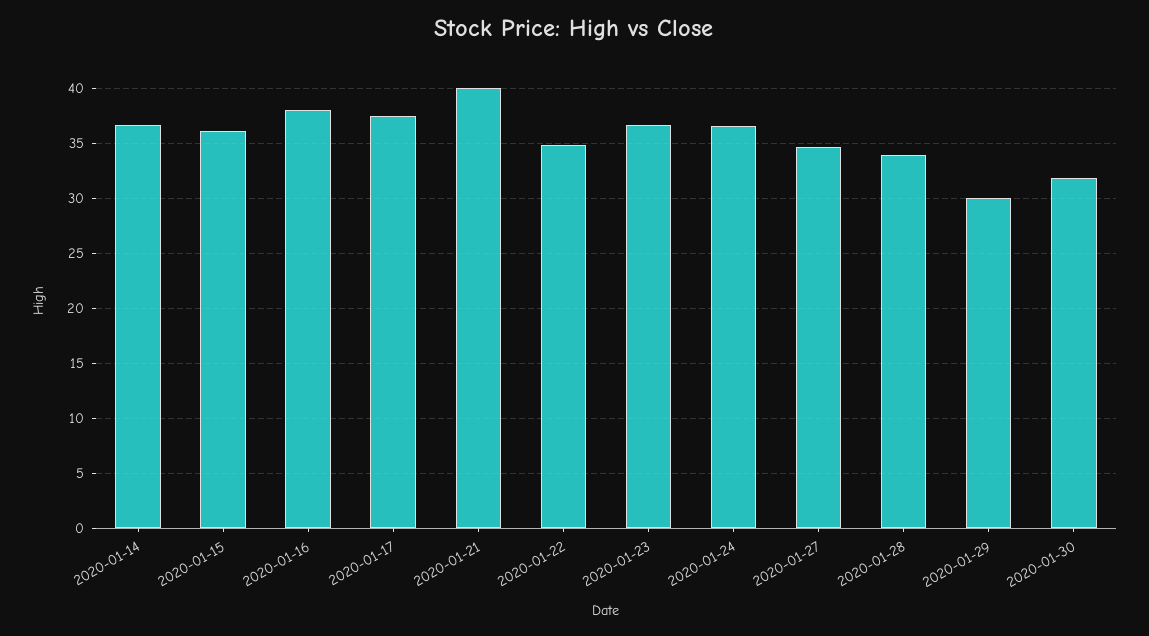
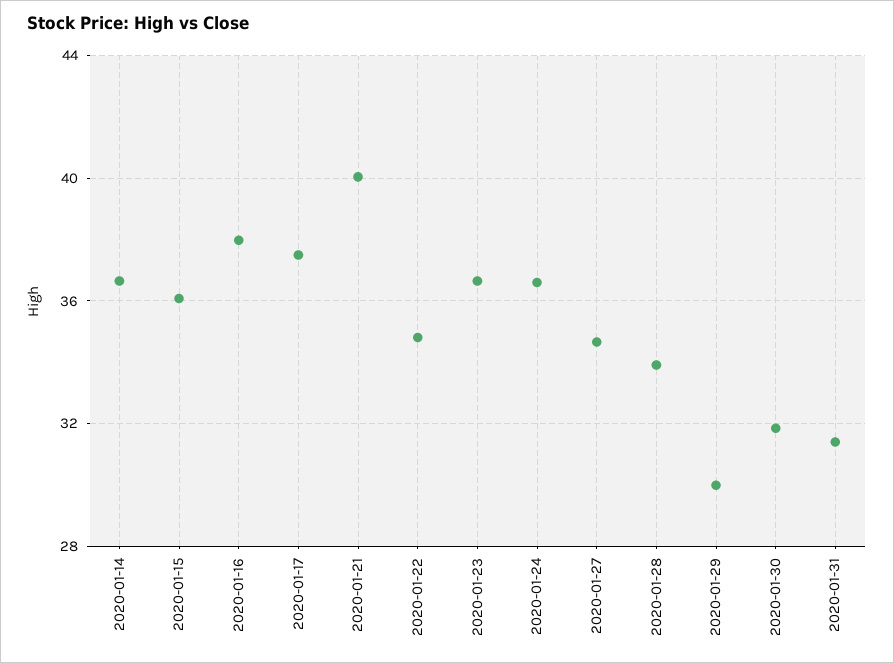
2020-01-31: none -> 31.5

